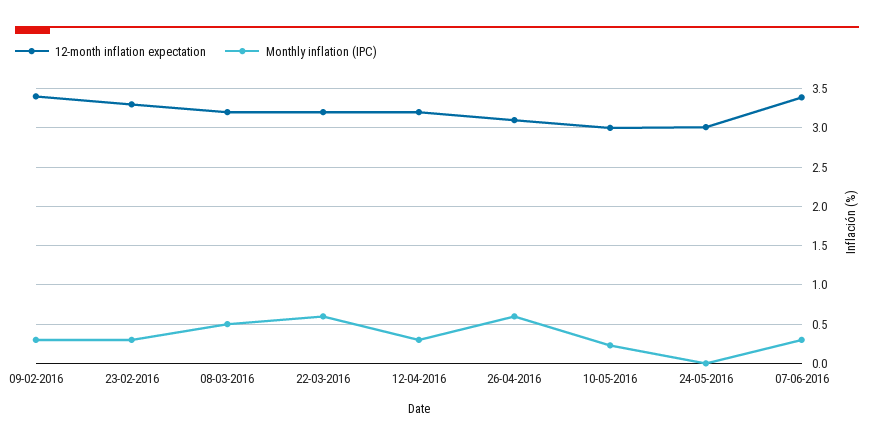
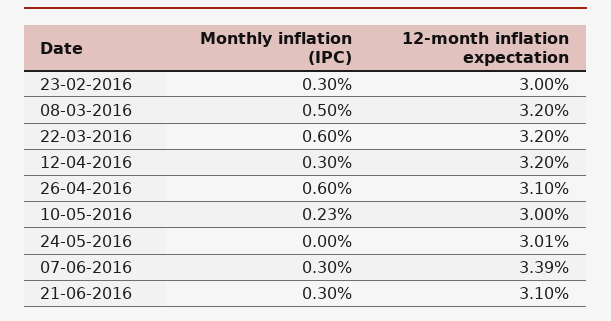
12-month inflation expectation, 09-02-2016: 3.4 -> none
Monthly inflation (IPC), 09-02-2016: 0.3 -> none
12-month inflation expectation, 23-02-2016: 3.3 -> 3
Monthly inflation (IPC), 21-06-2016: none -> 0.3
12-month inflation expectation, 21-06-2016: none -> 3.1

